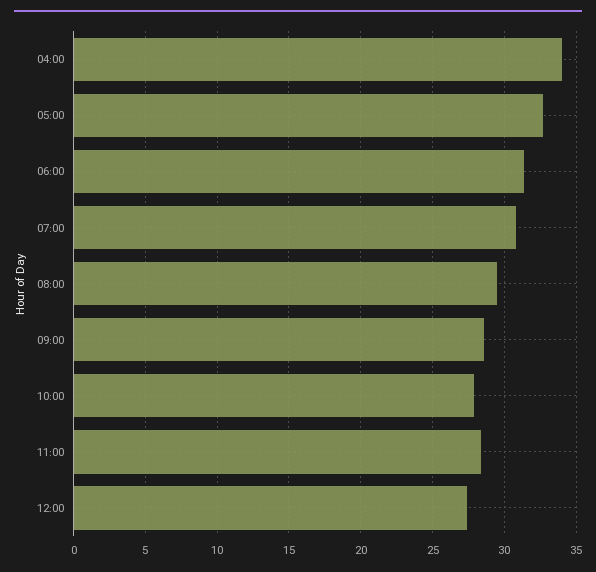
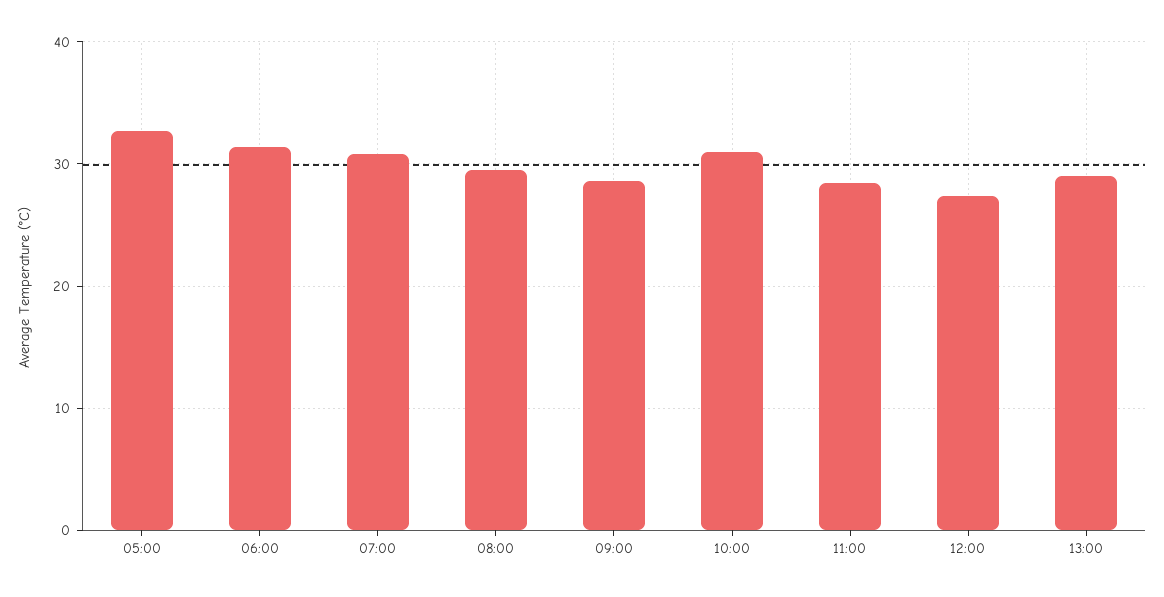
04:00: 34 -> none
10:00: 28 -> 31
13:00: none -> 29

